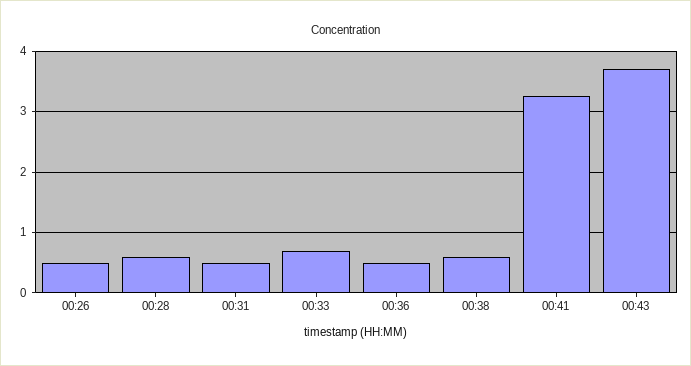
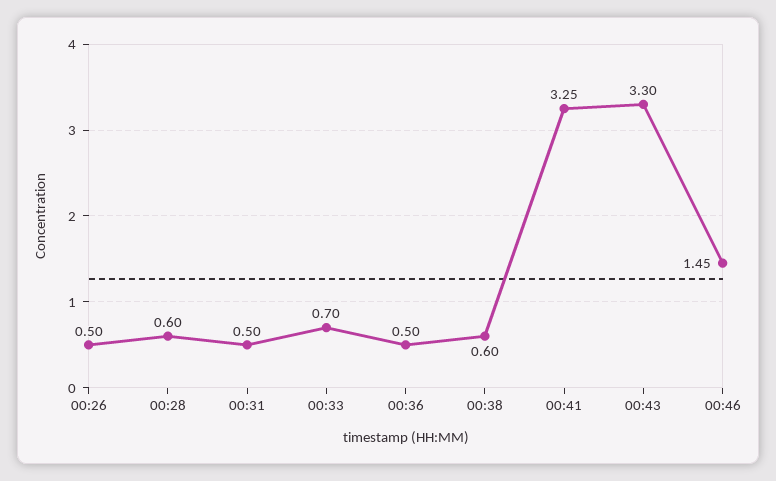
00:43: 3.7 -> 3.3
00:46: none -> 1.45

